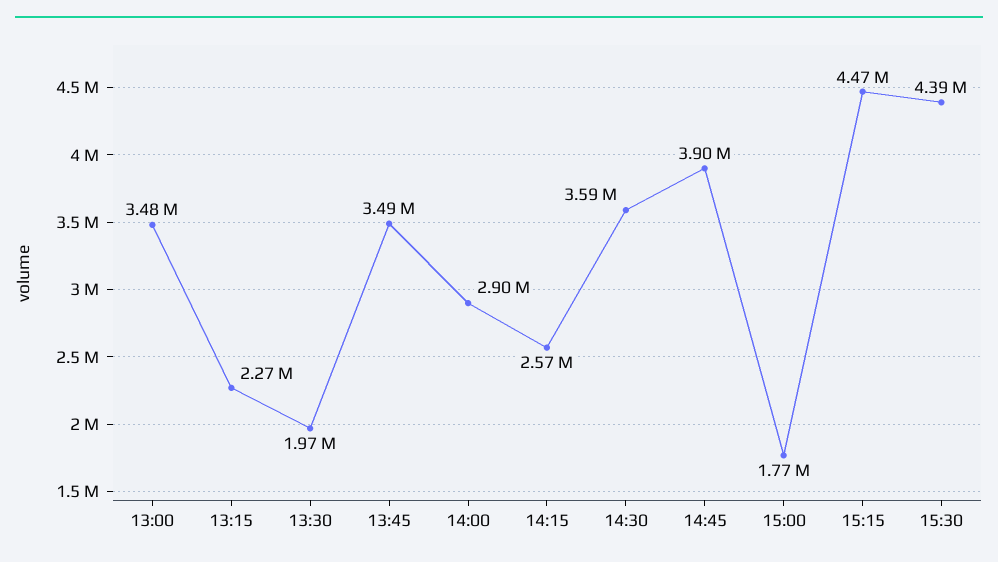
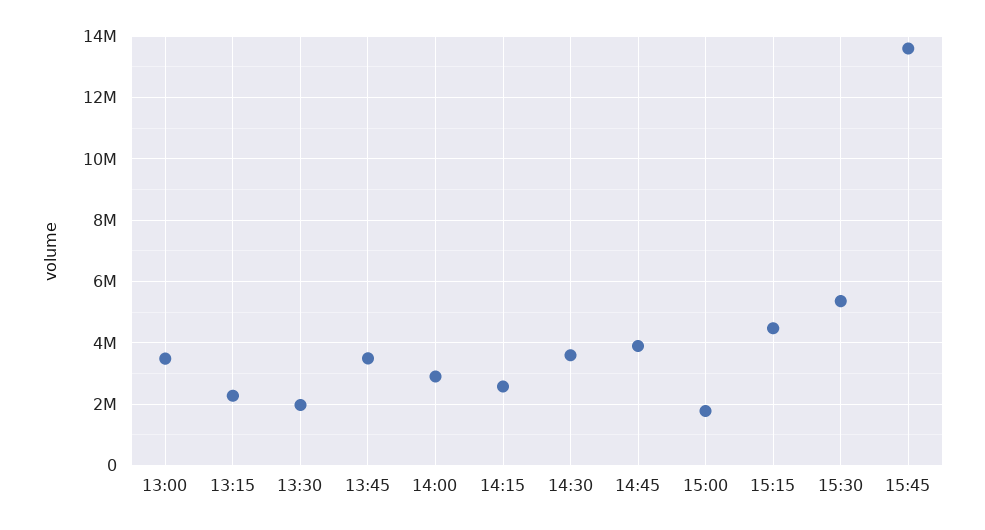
15:30: 4390000 -> 5400000
15:45: none -> 13600000

